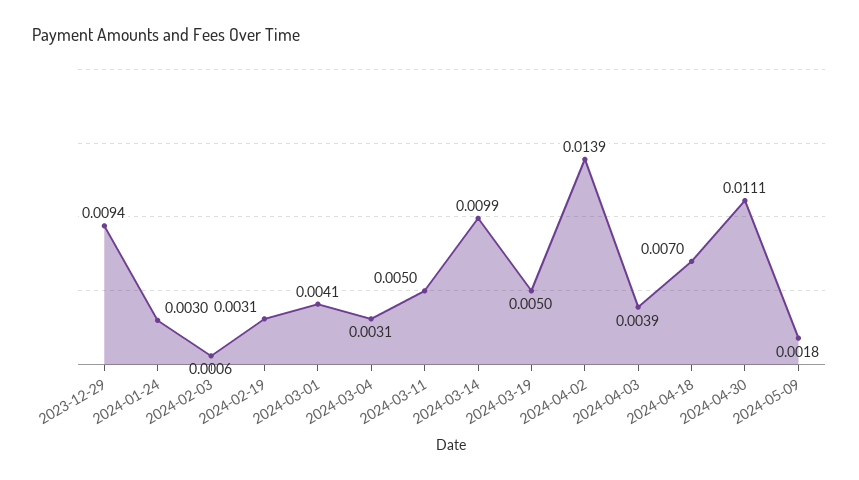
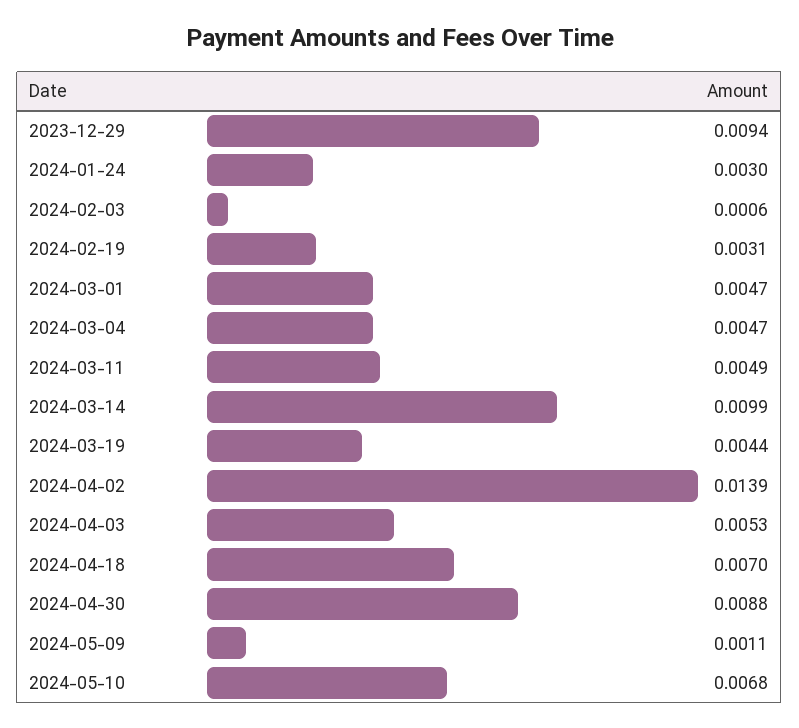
2024-03-01: 0.0041 -> 0.0047
2024-03-04: 0.0031 -> 0.0047
2024-03-11: 0.005 -> 0.0049
2024-03-19: 0.005 -> 0.0044
2024-04-03: 0.0039 -> 0.0053
2024-04-30: 0.0111 -> 0.0088
2024-05-09: 0.0018 -> 0.0011
2024-05-10: none -> 0.0068

